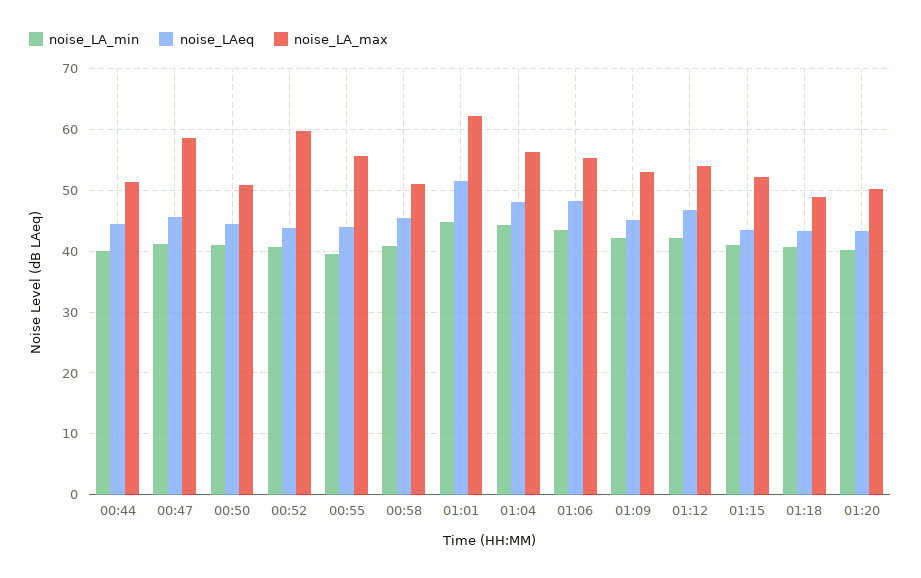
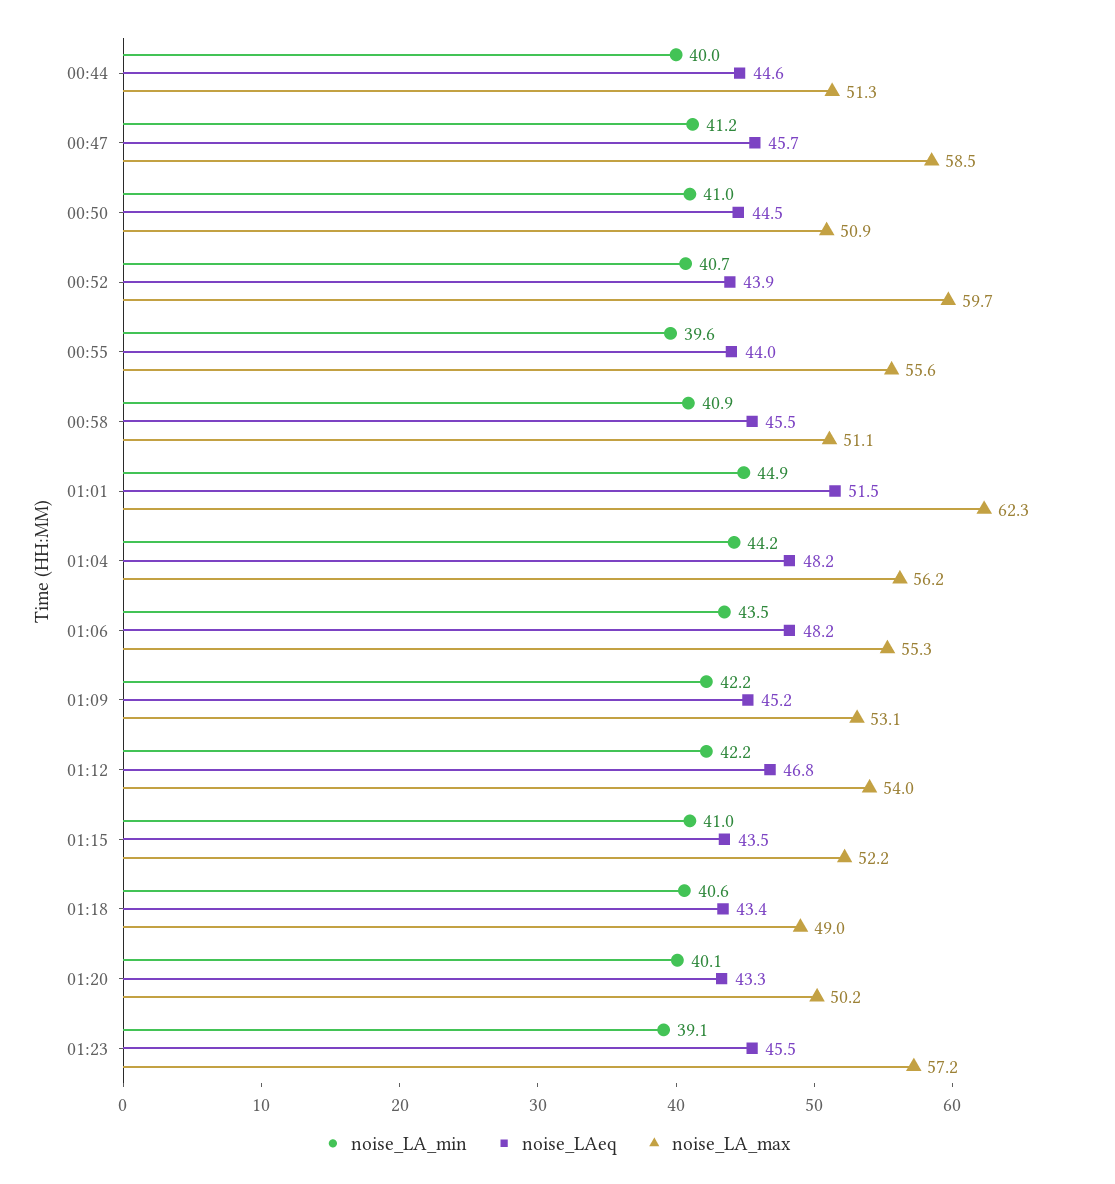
noise_LA_min, 01:23: none -> 39.1
noise_LAeq, 01:23: none -> 45.5
noise_LA_max, 01:23: none -> 57.2

